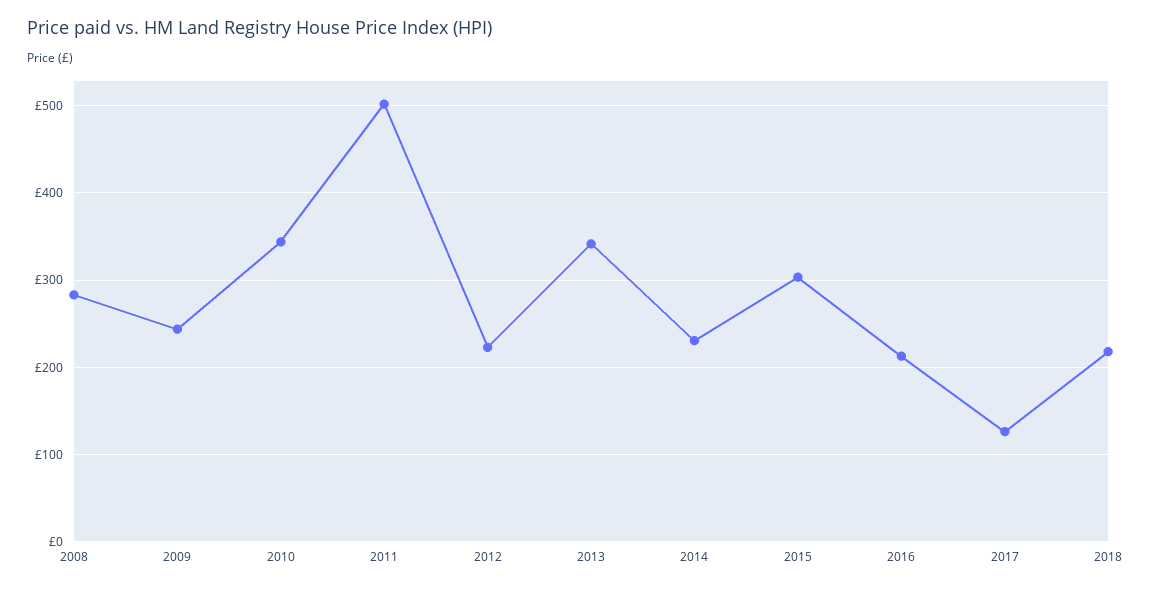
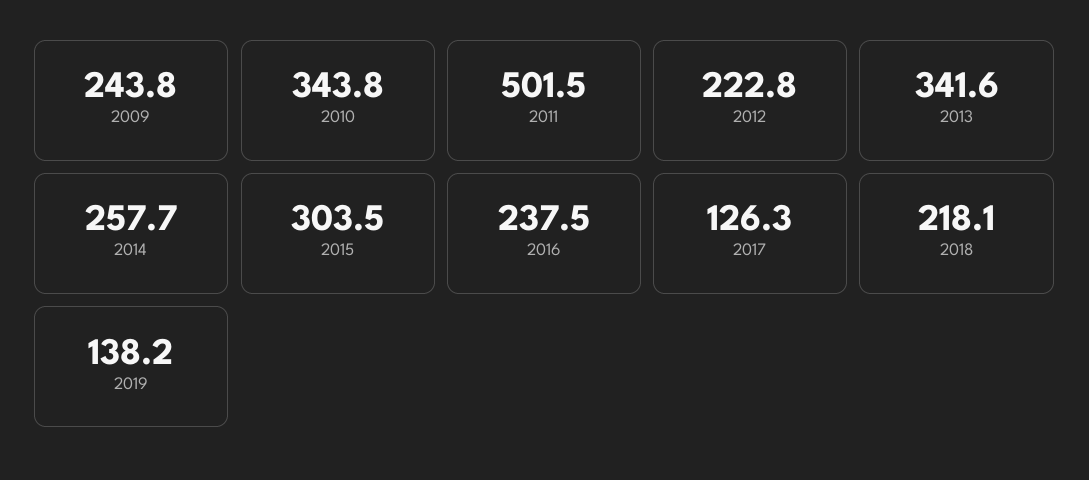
2008: 280 -> none
2014: 230 -> 257.7
2016: 210 -> 237.5
2019: none -> 138.2

